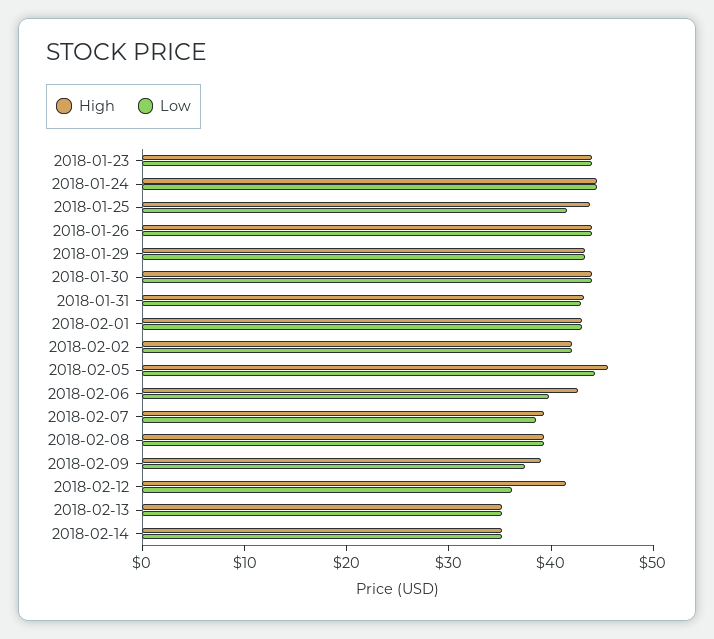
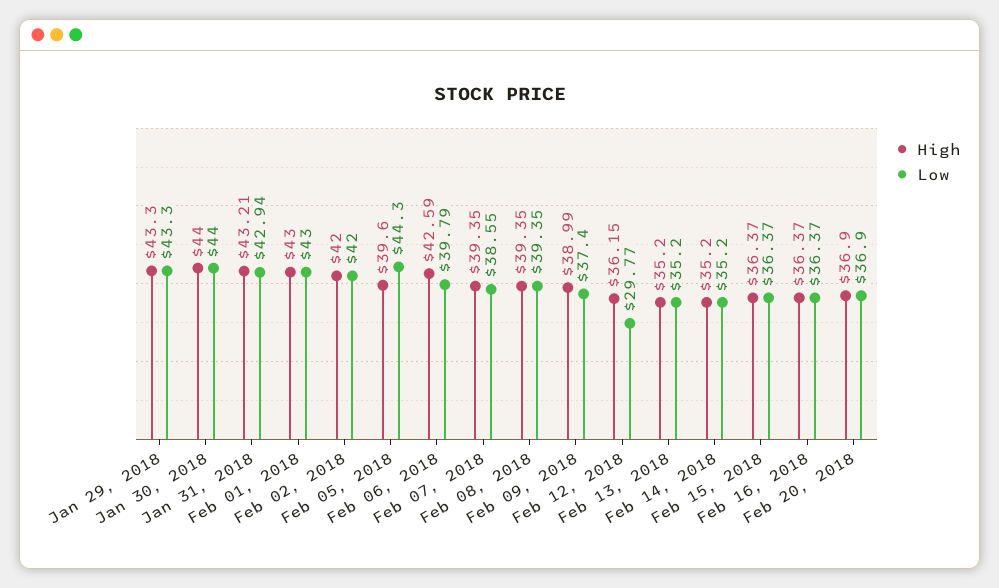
High, 2018-01-23: 44 -> none
Low, 2018-01-23: 44 -> none
High, 2018-01-24: 44 -> none
Low, 2018-01-24: 44 -> none
High, 2018-01-25: 44 -> none
Low, 2018-01-25: 42 -> none
High, 2018-01-26: 44 -> none
Low, 2018-01-26: 44 -> none
High, 2018-02-05: 46 -> 39.6
High, 2018-02-12: 42 -> 36.15
Low, 2018-02-12: 36 -> 29.77
High, Feb 15, 2018: none -> 36.37
Low, Feb 15, 2018: none -> 36.37
High, Feb 16, 2018: none -> 36.37
Low, Feb 16, 2018: none -> 36.37
High, Feb 20, 2018: none -> 36.9
Low, Feb 20, 2018: none -> 36.9

